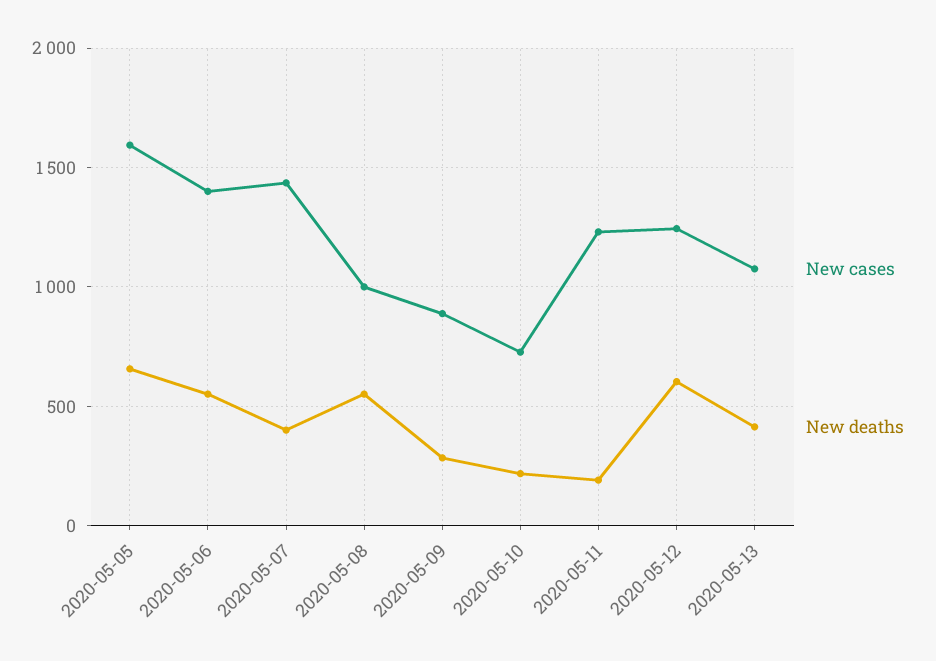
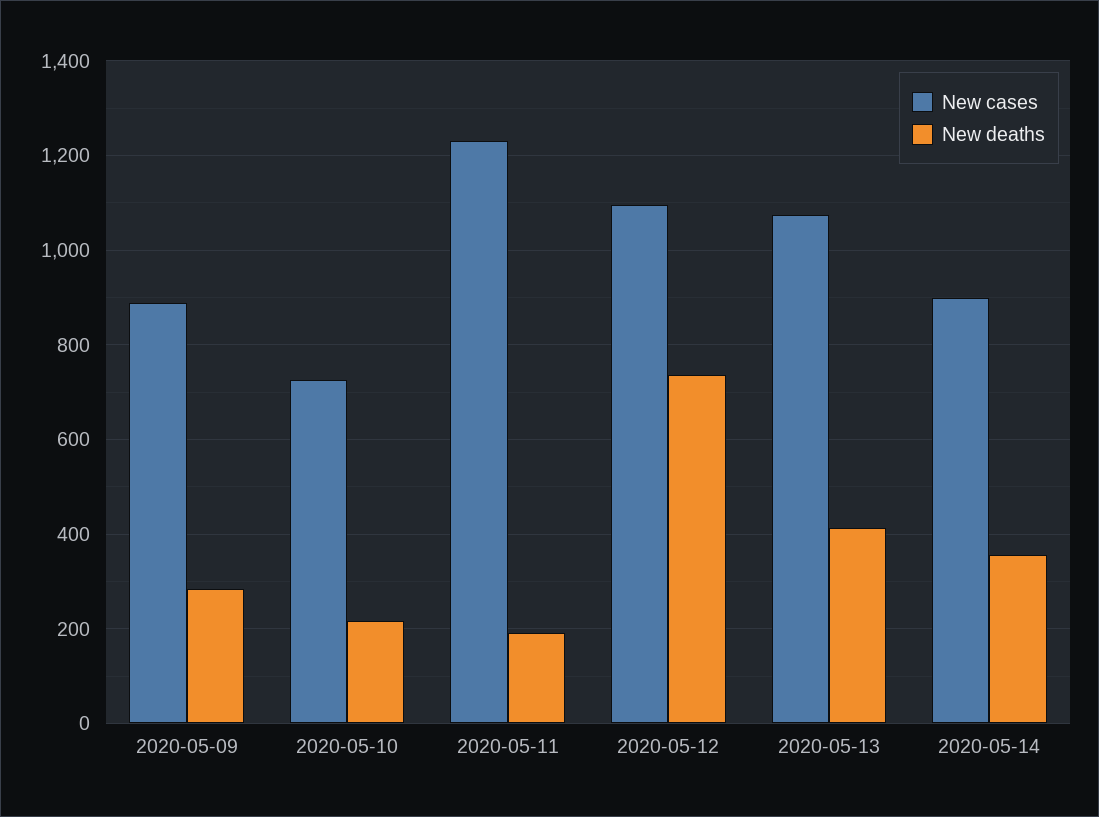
New cases, 2020-05-05: 1600 -> none
New deaths, 2020-05-05: 650 -> none
New cases, 2020-05-06: 1400 -> none
New deaths, 2020-05-06: 550 -> none
New cases, 2020-05-07: 1450 -> none
New deaths, 2020-05-07: 400 -> none
New cases, 2020-05-08: 1000 -> none
New deaths, 2020-05-08: 550 -> none
New cases, 2020-05-12: 1250 -> 1100
New deaths, 2020-05-12: 600 -> 740
New cases, 2020-05-14: none -> 900
New deaths, 2020-05-14: none -> 360

